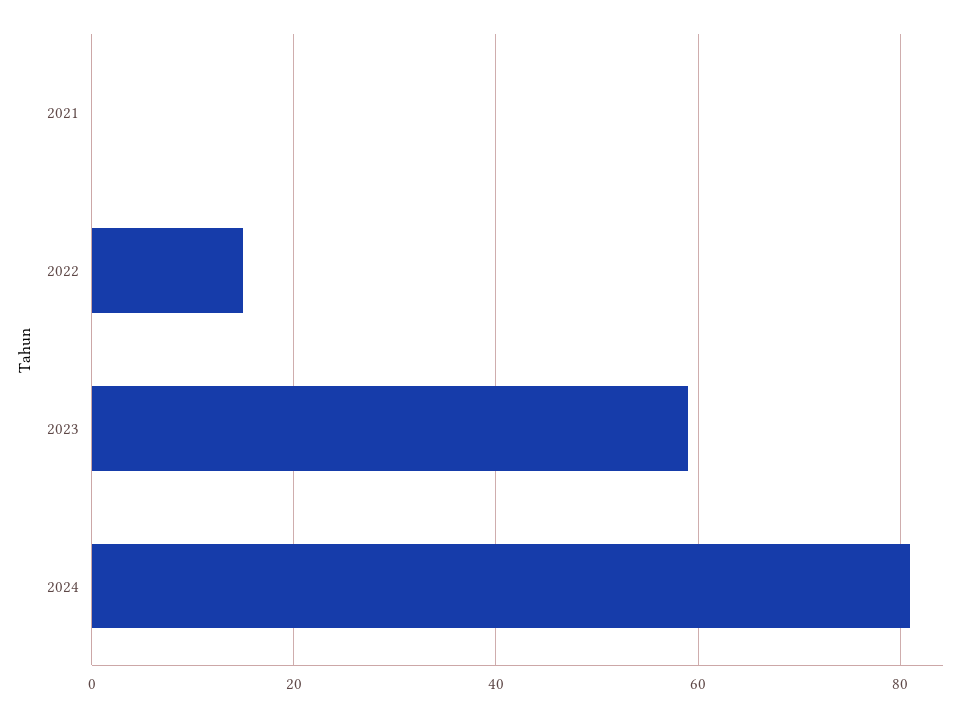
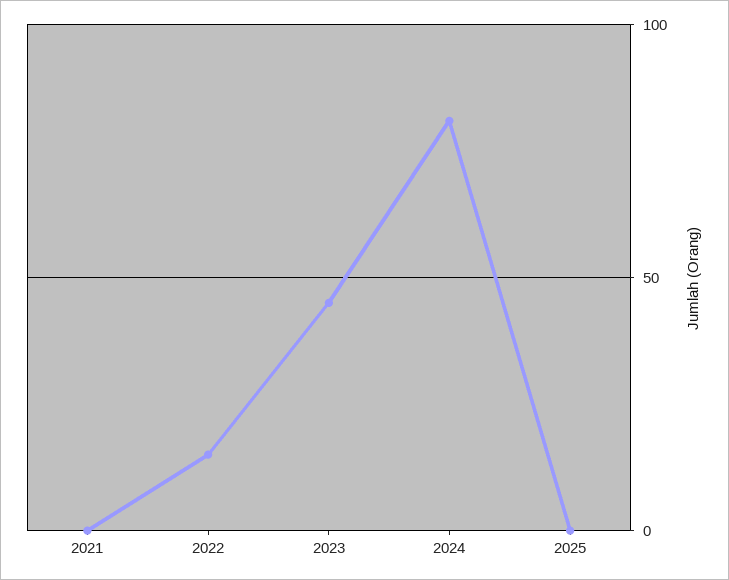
2023: 60 -> 45
2025: none -> 0

